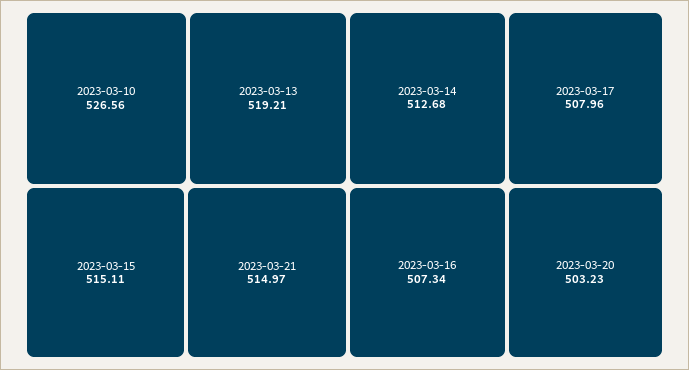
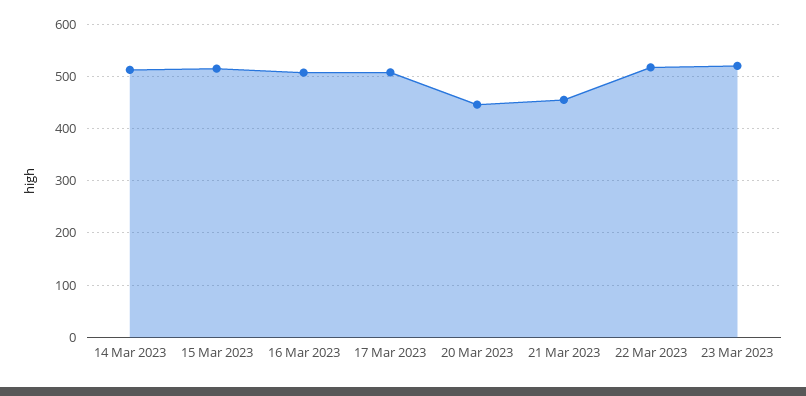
2023-03-10: 526.56 -> none
2023-03-13: 519.21 -> none
2023-03-21: 514.97 -> 460
2023-03-20: 503.23 -> 440
22 Mar 2023: none -> 520
23 Mar 2023: none -> 520

